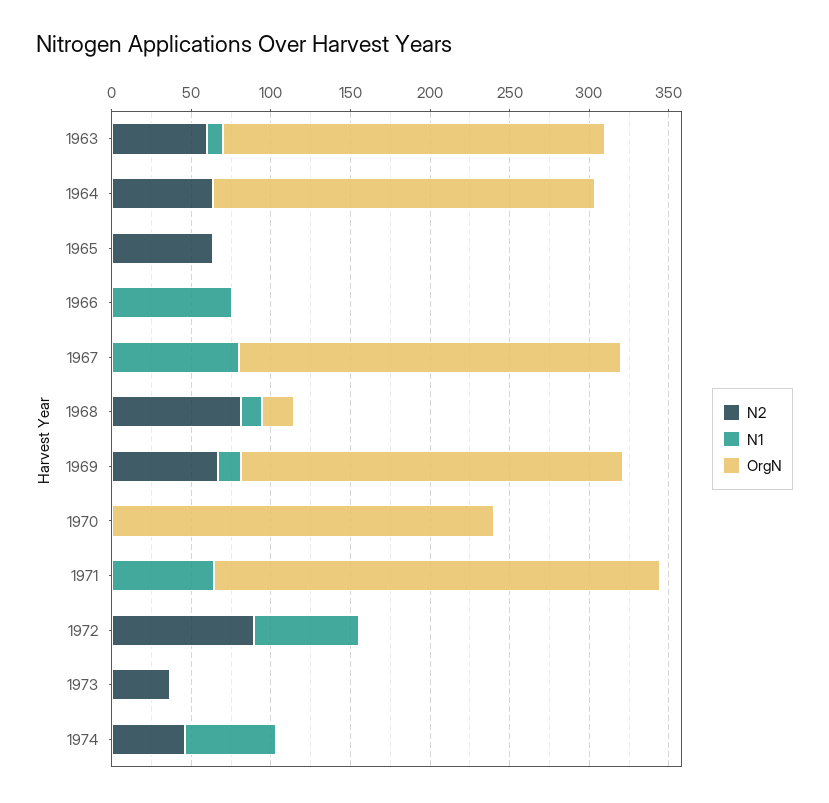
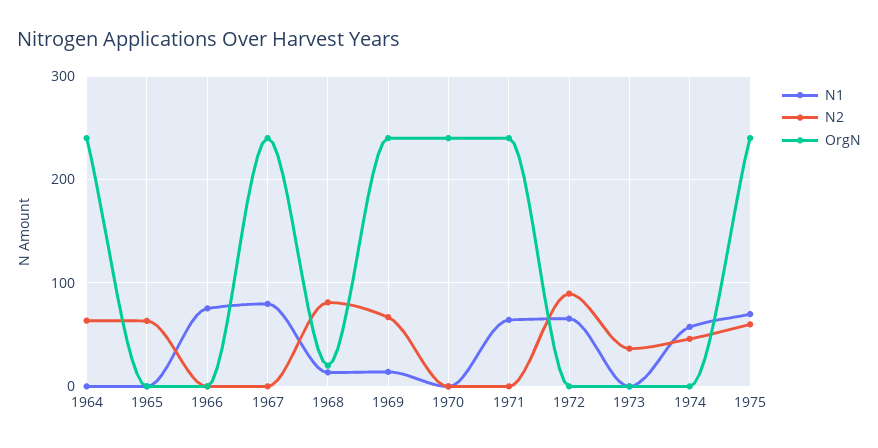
N2, 1963: 60 -> none
N1, 1963: 10 -> none
OrgN, 1963: 240 -> none
OrgN, 1971: 280 -> 240
N1, 1975: none -> 70
N2, 1975: none -> 60
OrgN, 1975: none -> 240

